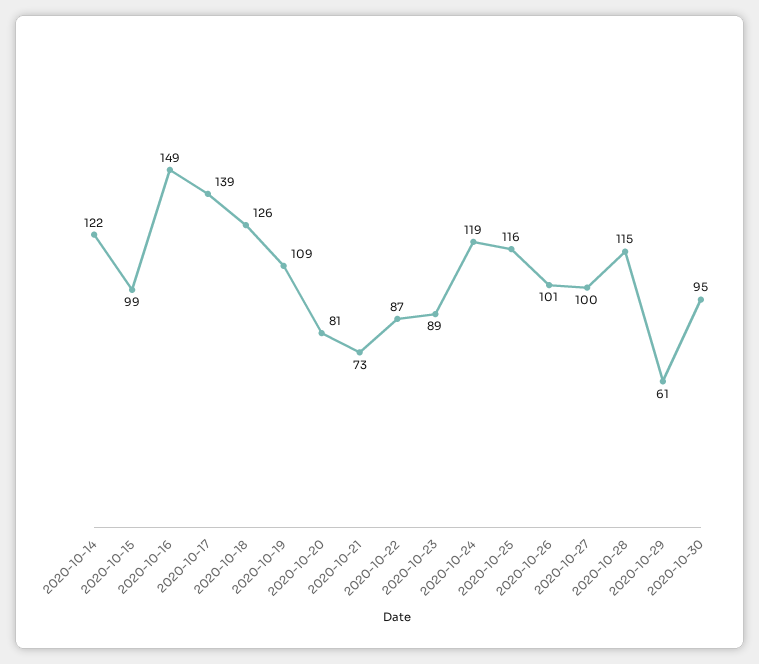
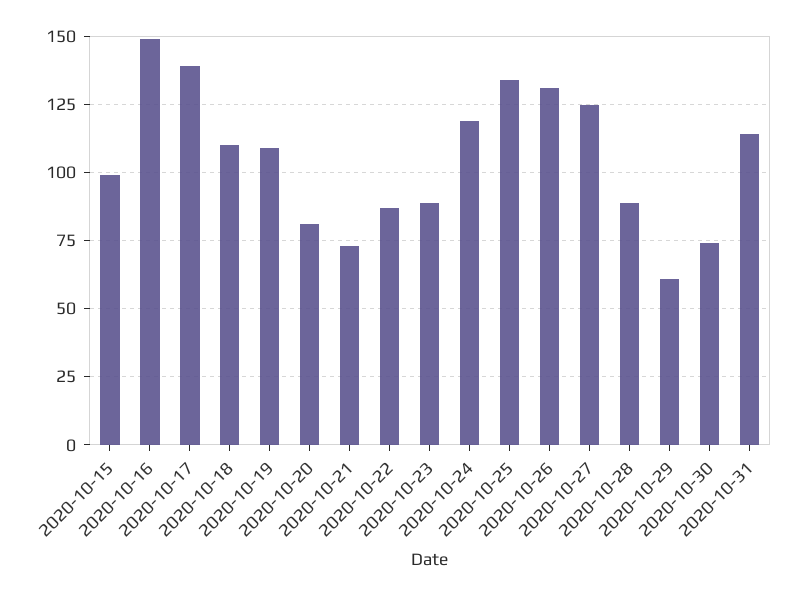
2020-10-14: 122 -> none
2020-10-18: 126 -> 110
2020-10-25: 116 -> 135
2020-10-26: 101 -> 130
2020-10-27: 100 -> 125
2020-10-28: 115 -> 90
2020-10-30: 95 -> 75
2020-10-31: none -> 115

